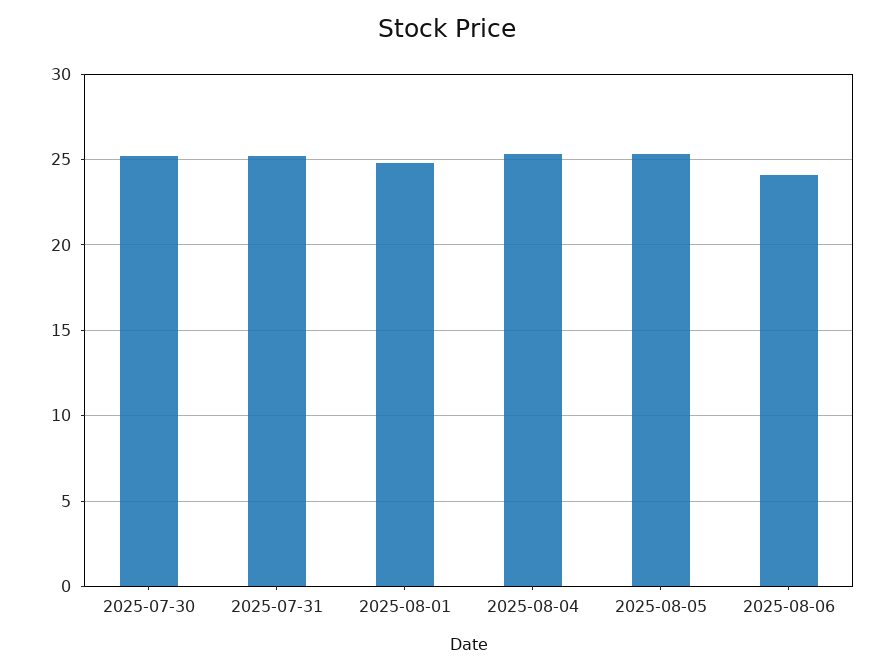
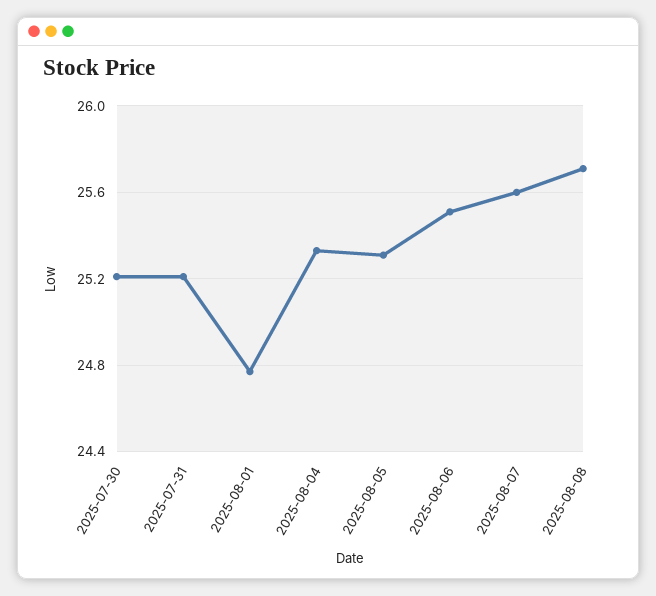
2025-08-06: 24 -> 25.5
2025-08-07: none -> 25.6
2025-08-08: none -> 25.7

